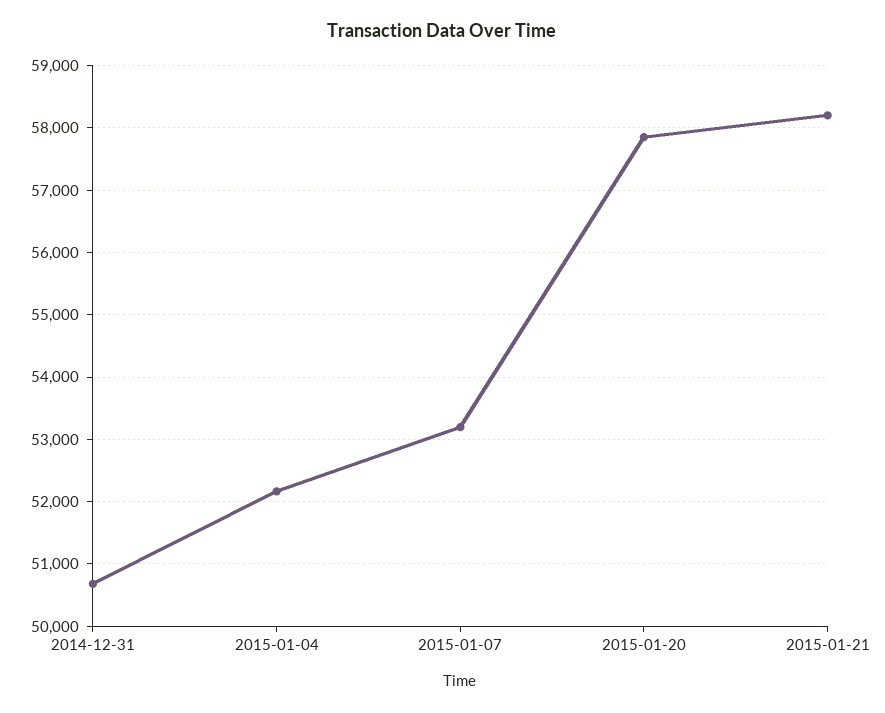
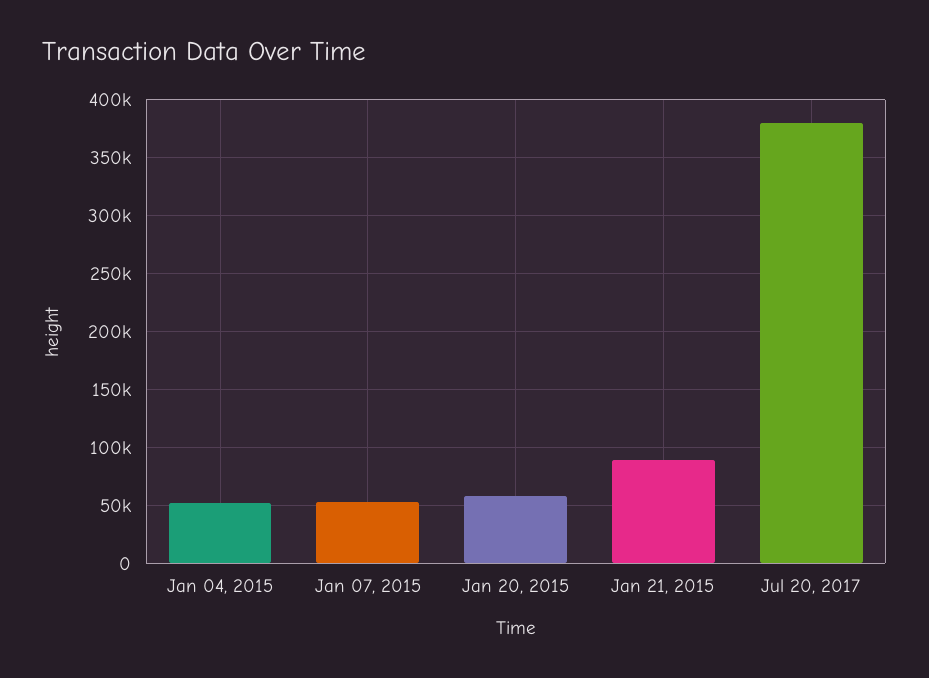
2014-12-31: 50700 -> none
2015-01-21: 58200 -> 90000
Jul 20, 2017: none -> 380000

